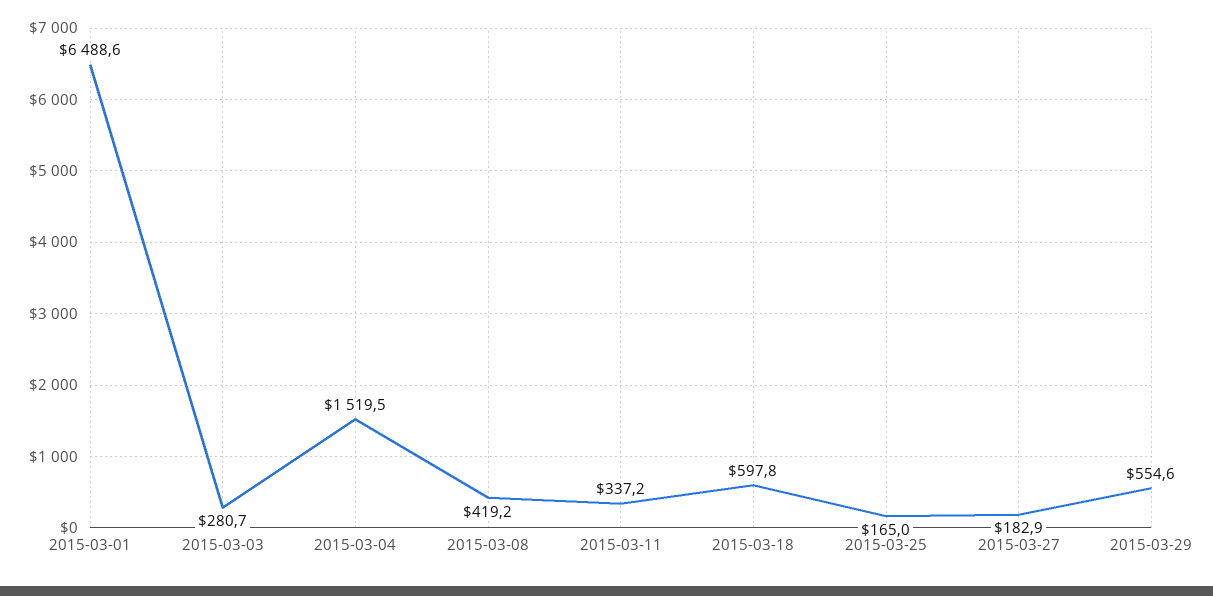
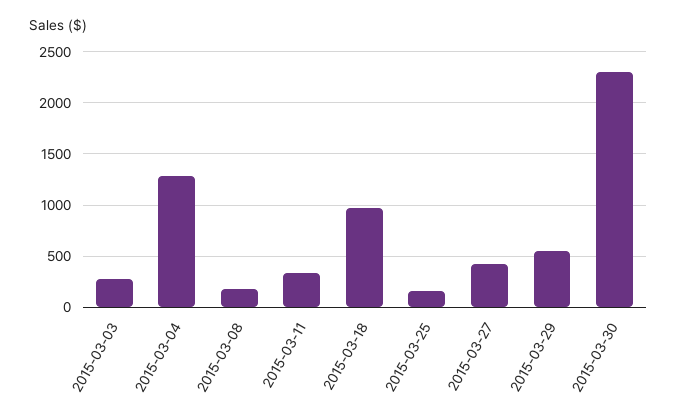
2015-03-01: 6488.6 -> none
2015-03-04: 1519.5 -> 1300
2015-03-08: 419.2 -> 200
2015-03-18: 597.8 -> 1000
2015-03-27: 182.9 -> 400
2015-03-30: none -> 2300

